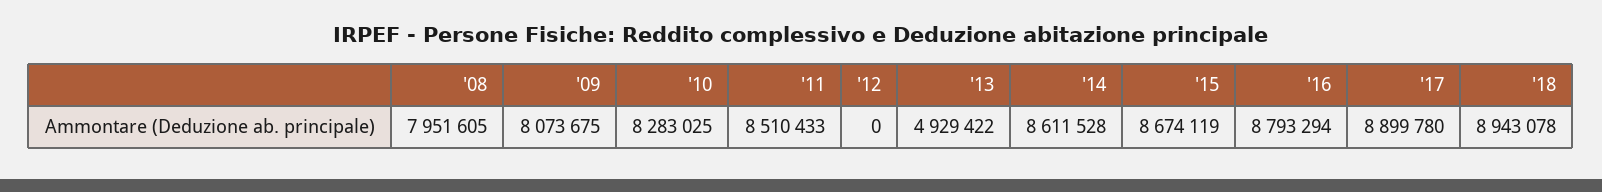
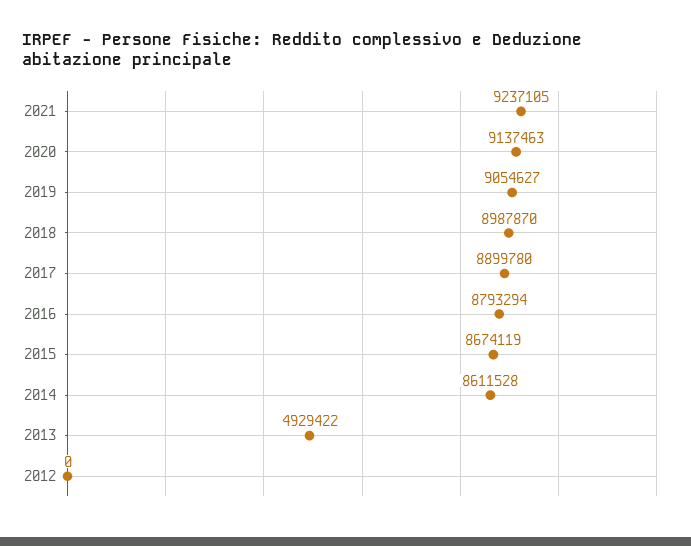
'08: 7951605 -> none
'09: 8073675 -> none
'10: 8283025 -> none
'11: 8510433 -> none
'18: 8943078 -> 8987870
2021: none -> 9237105
2020: none -> 9137463
2019: none -> 9054627

